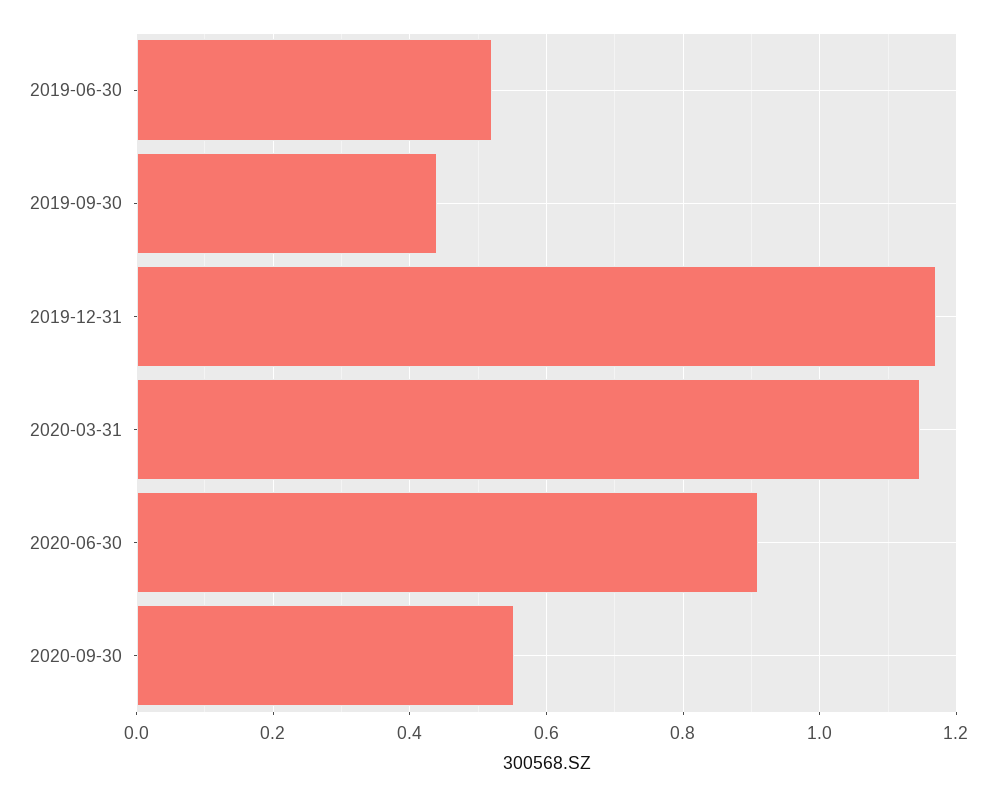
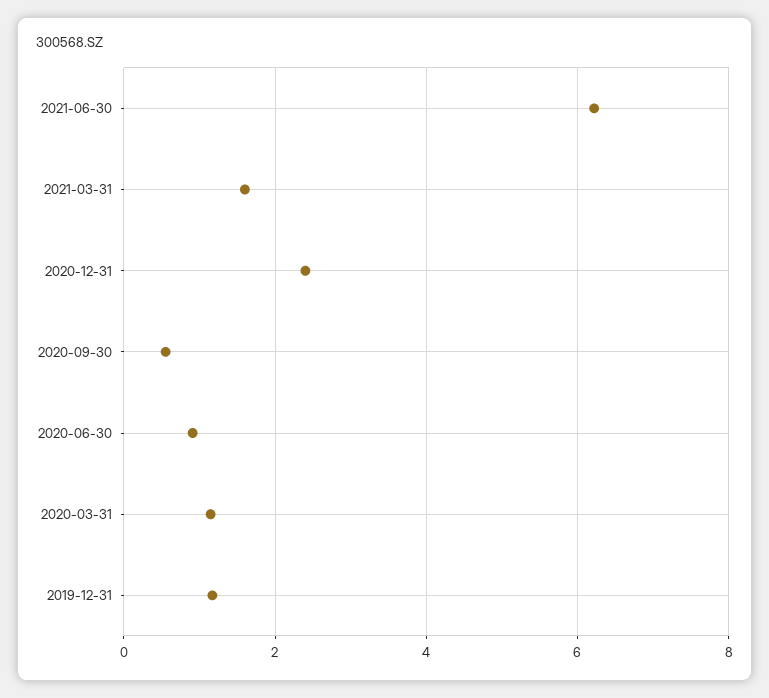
2019-06-30: 0.52 -> none
2019-09-30: 0.44 -> none
2021-06-30: none -> 6.2
2021-03-31: none -> 1.6
2020-12-31: none -> 2.4

